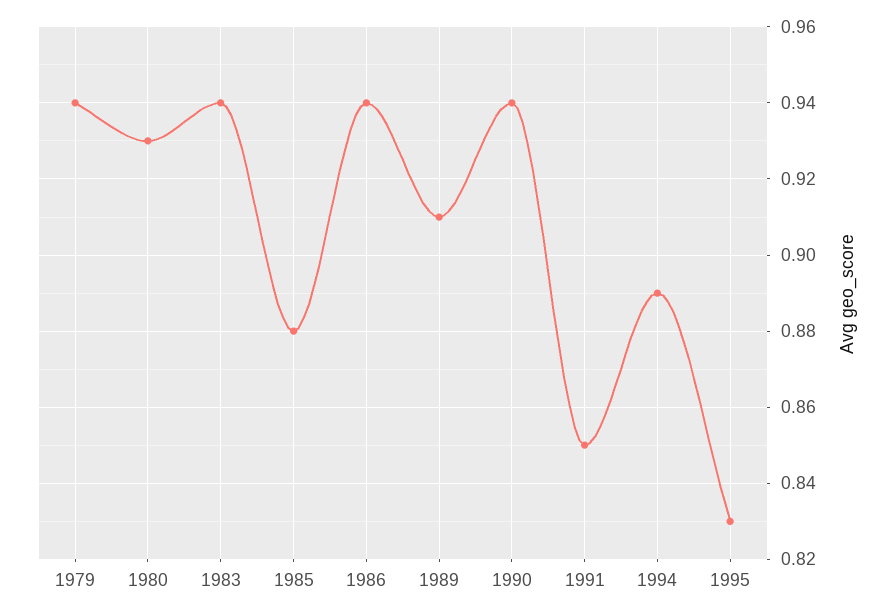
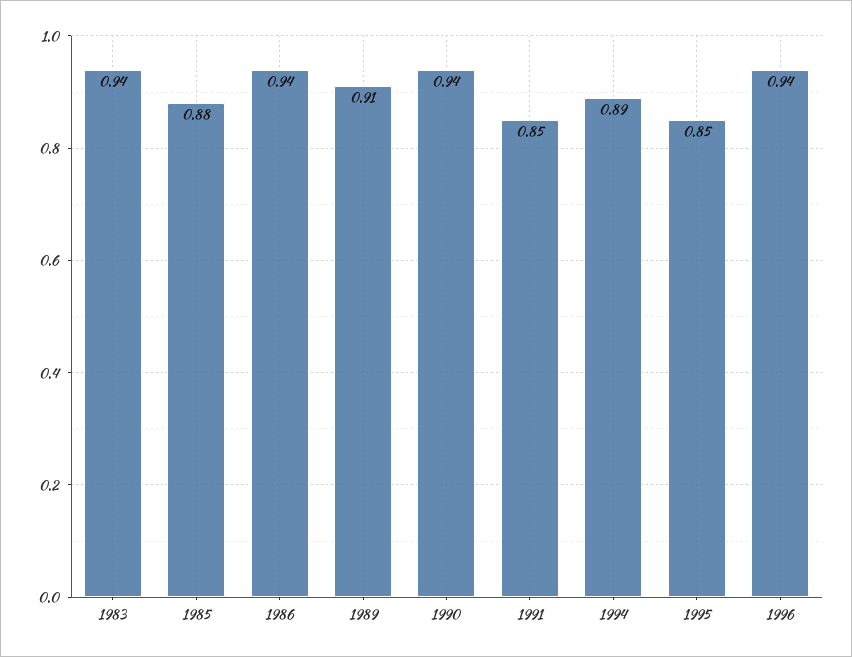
1979: 0.94 -> none
1980: 0.93 -> none
1995: 0.83 -> 0.85
1996: none -> 0.94

